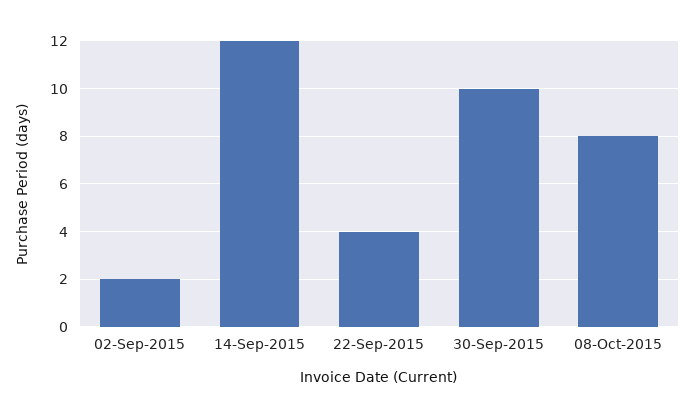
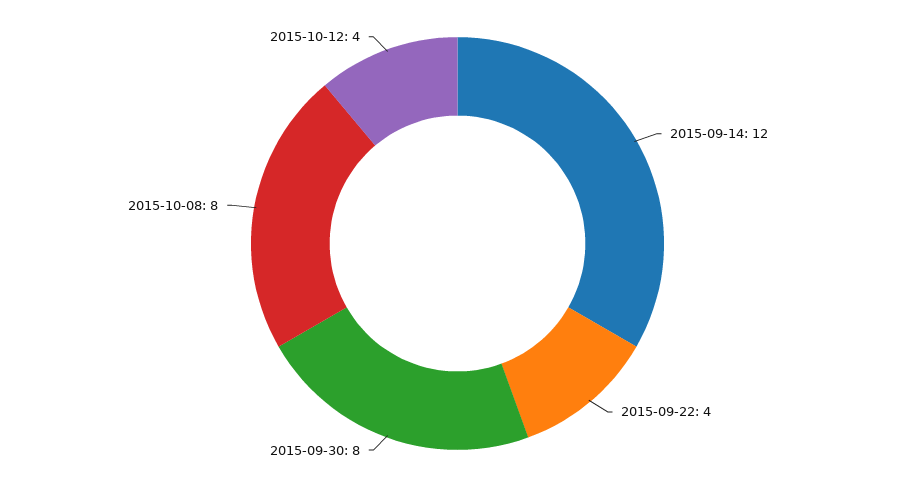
02-Sep-2015: 2 -> none
30-Sep-2015: 10 -> 8
2015-10-12: none -> 4

